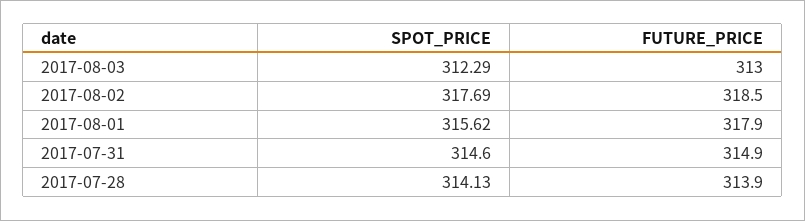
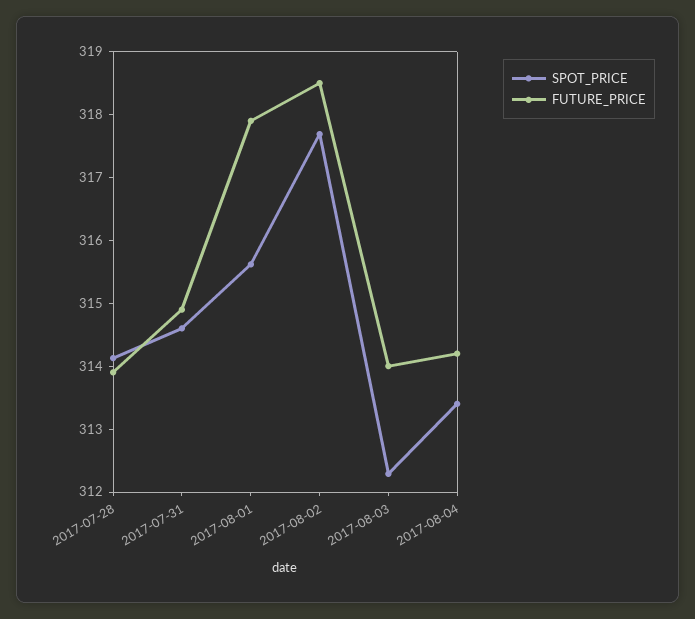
FUTURE_PRICE, 2017-08-03: 313 -> 314
SPOT_PRICE, 2017-08-04: none -> 313.4
FUTURE_PRICE, 2017-08-04: none -> 314.2

